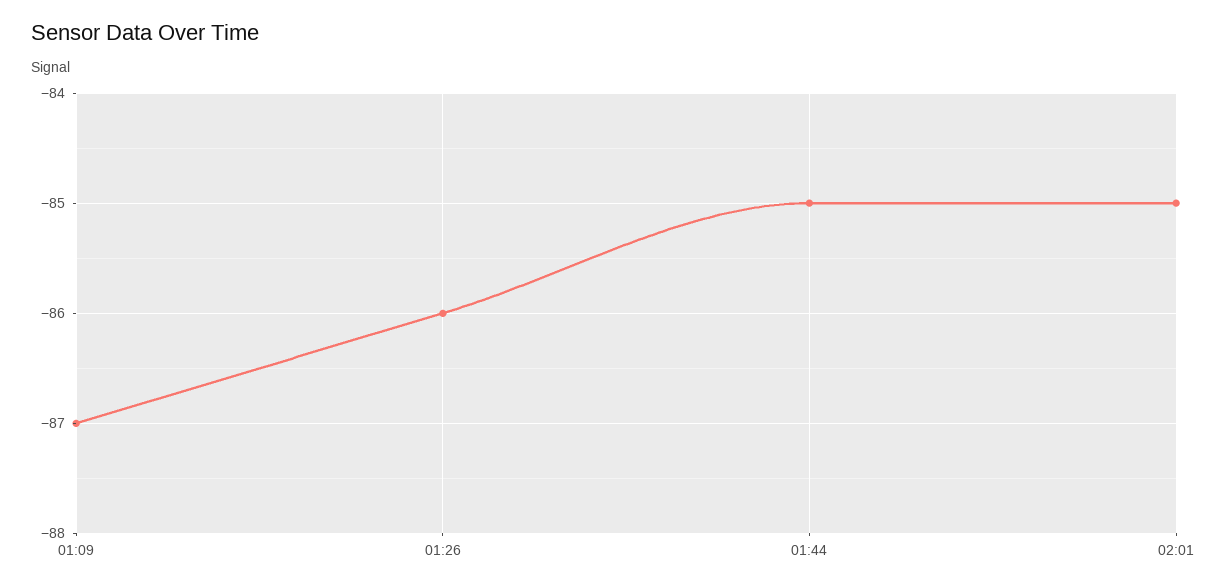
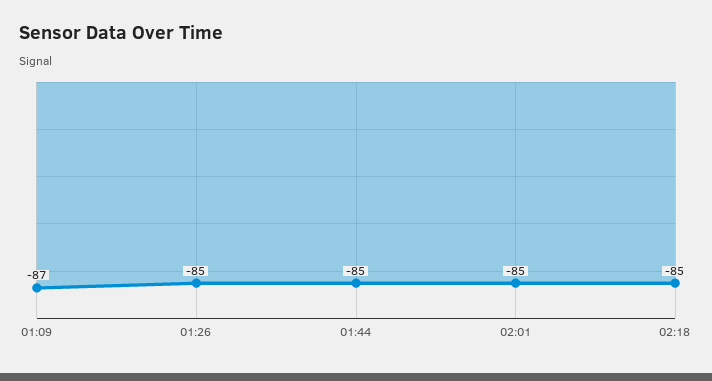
01:26: -86 -> -85
02:18: none -> -85

